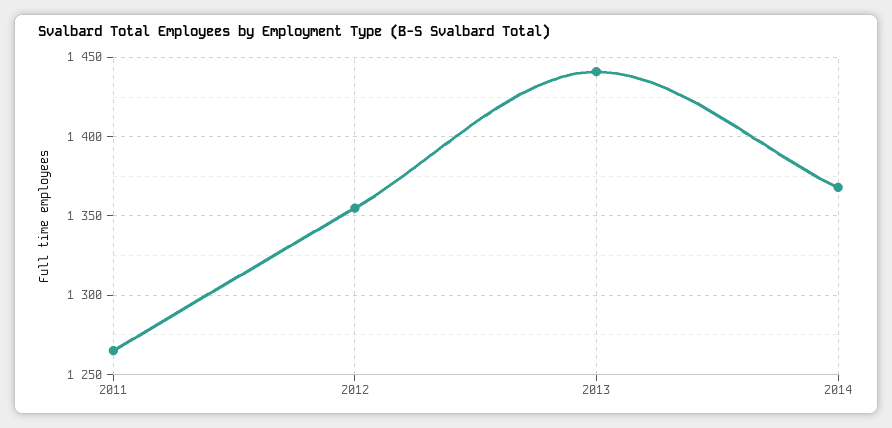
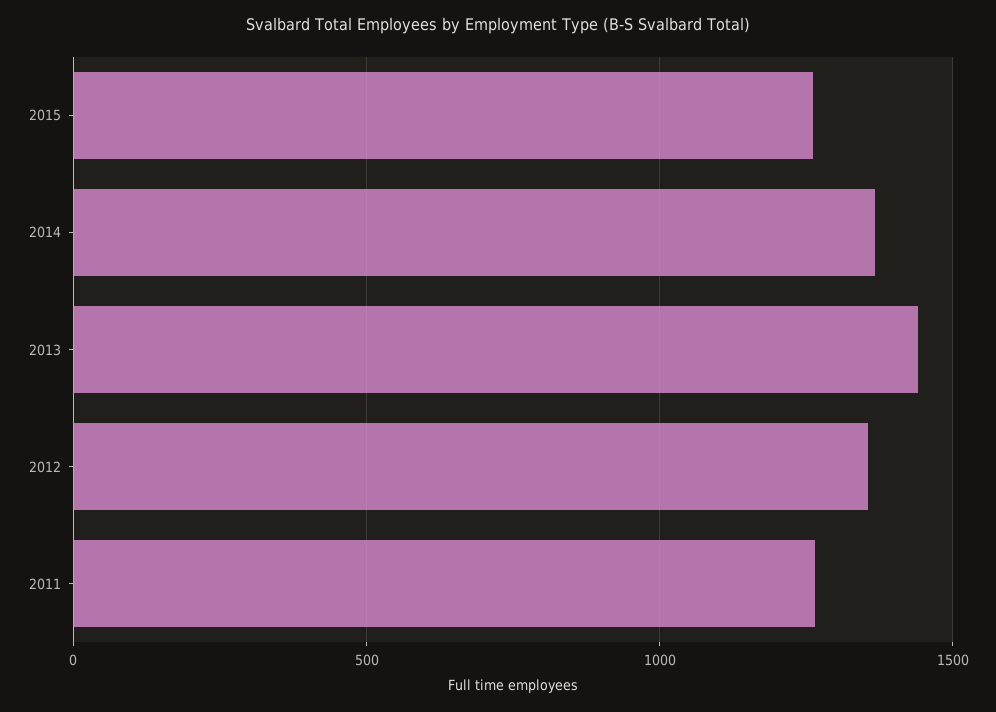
2015: none -> 1250

